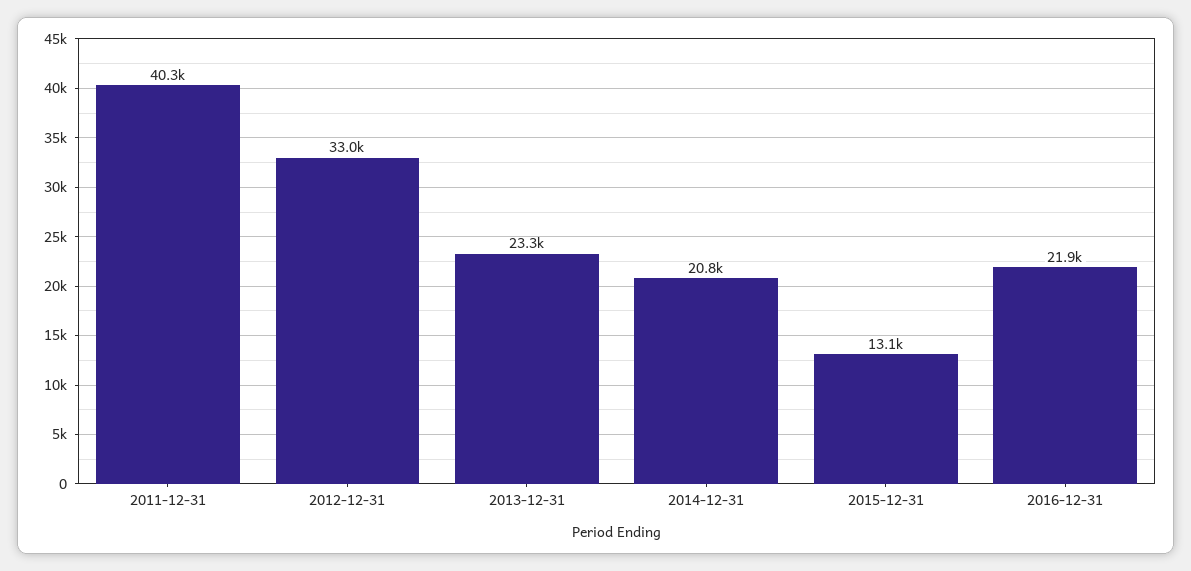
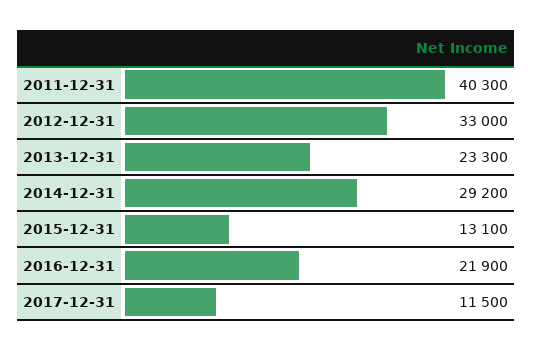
2014-12-31: 20800 -> 29200
2017-12-31: none -> 11500

